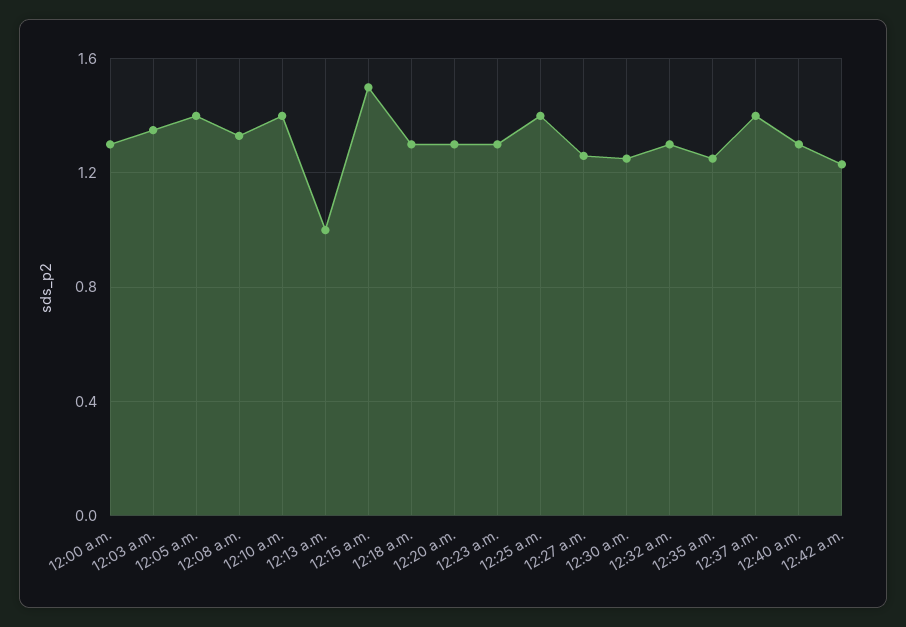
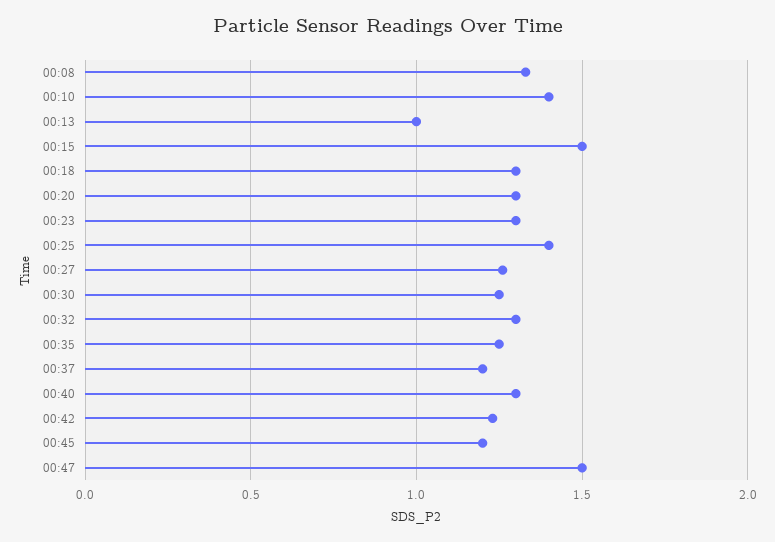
12:00 a.m.: 1.3 -> none
12:03 a.m.: 1.35 -> none
12:05 a.m.: 1.4 -> none
12:37 a.m.: 1.4 -> 1.2
00:45: none -> 1.2
00:47: none -> 1.5

